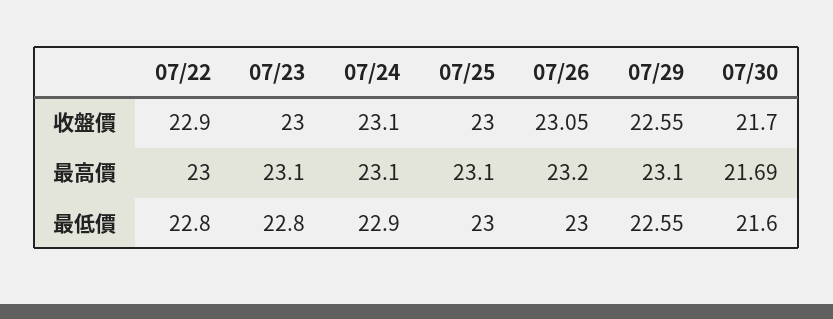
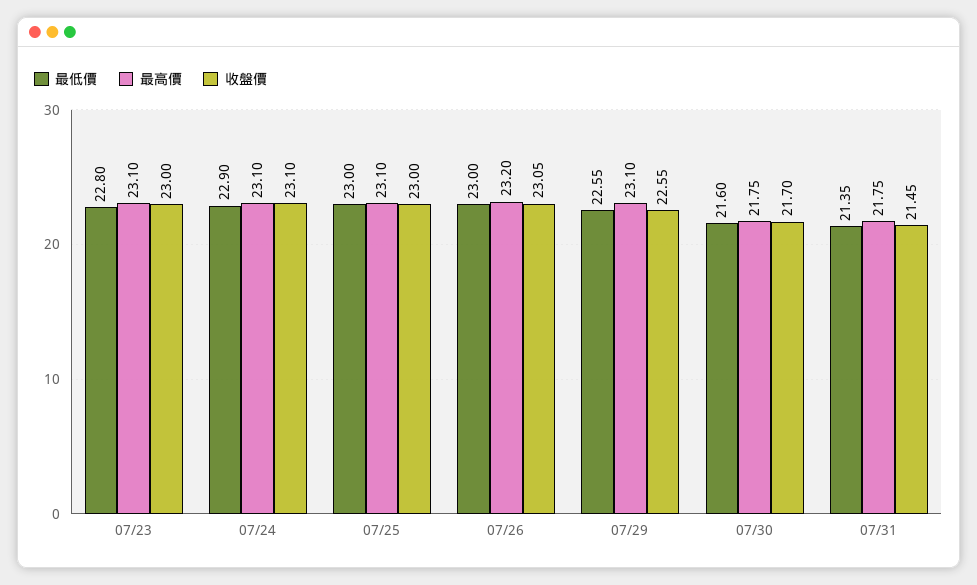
收盤價, 07/22: 22.9 -> none
最高價, 07/22: 23 -> none
最高價, 07/30: 21.69 -> 21.75
最低價, 07/22: 22.8 -> none
最低價, 07/31: none -> 21.35
最高價, 07/31: none -> 21.75
收盤價, 07/31: none -> 21.45

